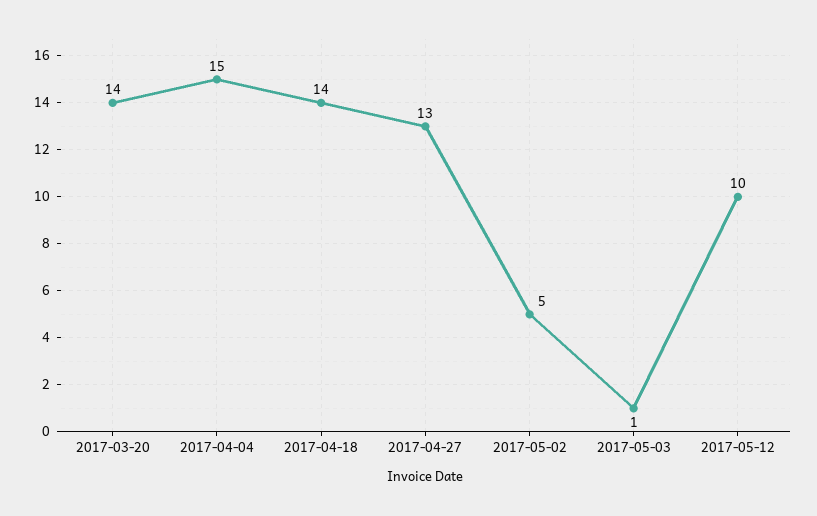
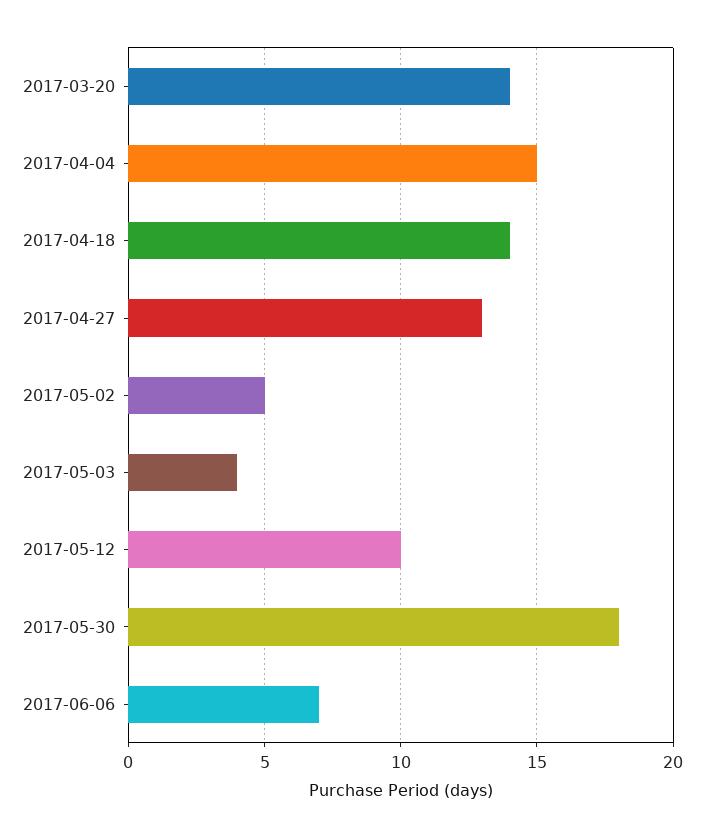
2017-05-03: 1 -> 4
2017-05-30: none -> 18
2017-06-06: none -> 7

